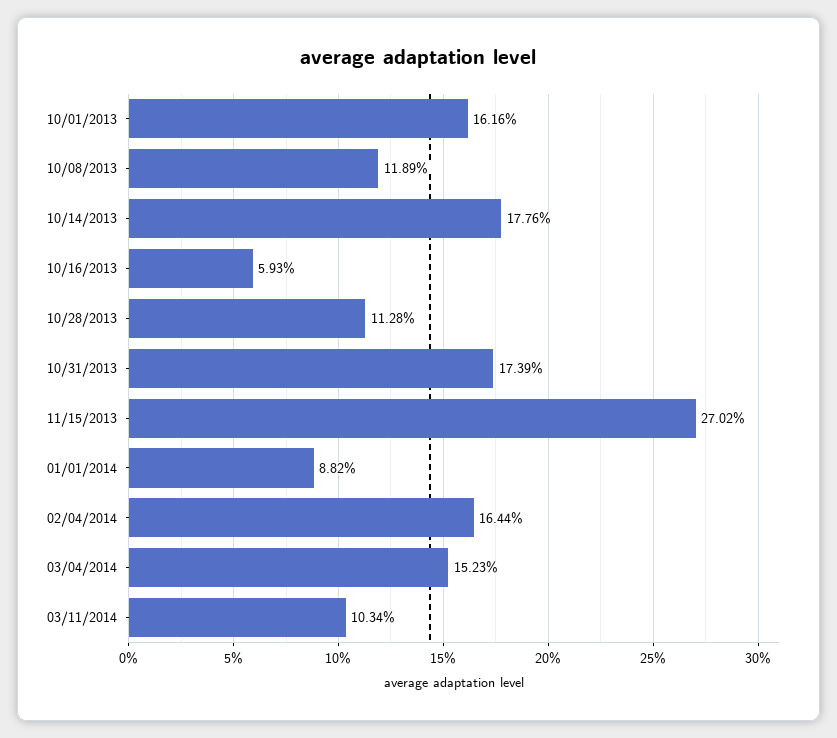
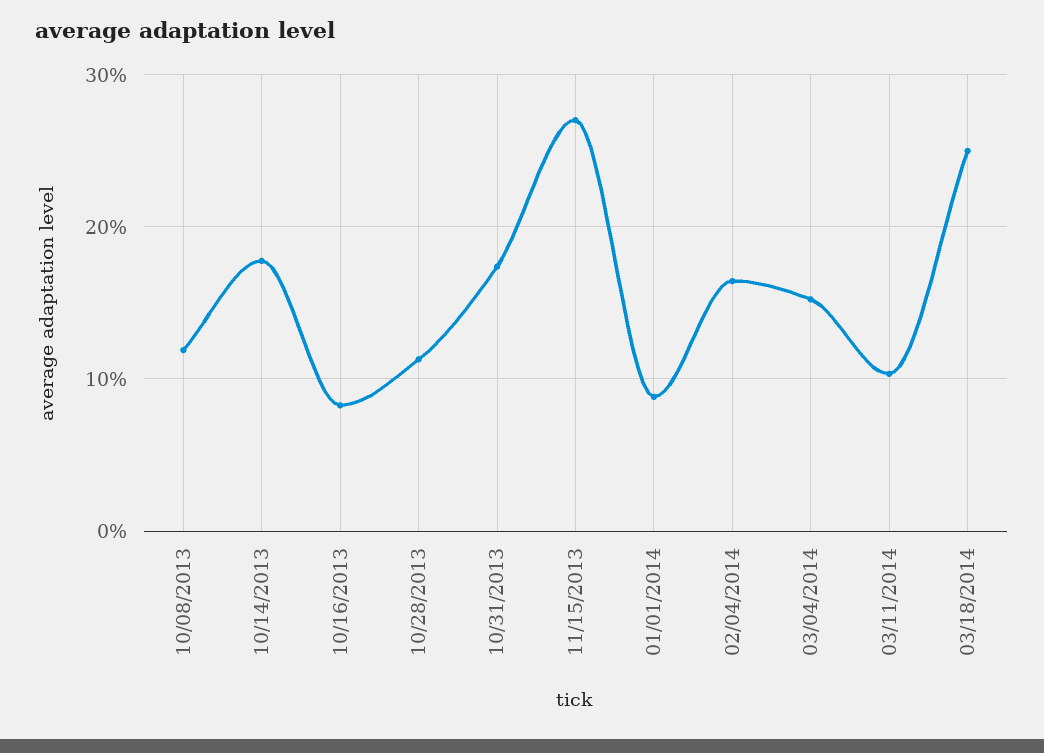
10/01/2013: 16.16 -> none
10/16/2013: 5.93 -> 8
03/18/2014: none -> 25

